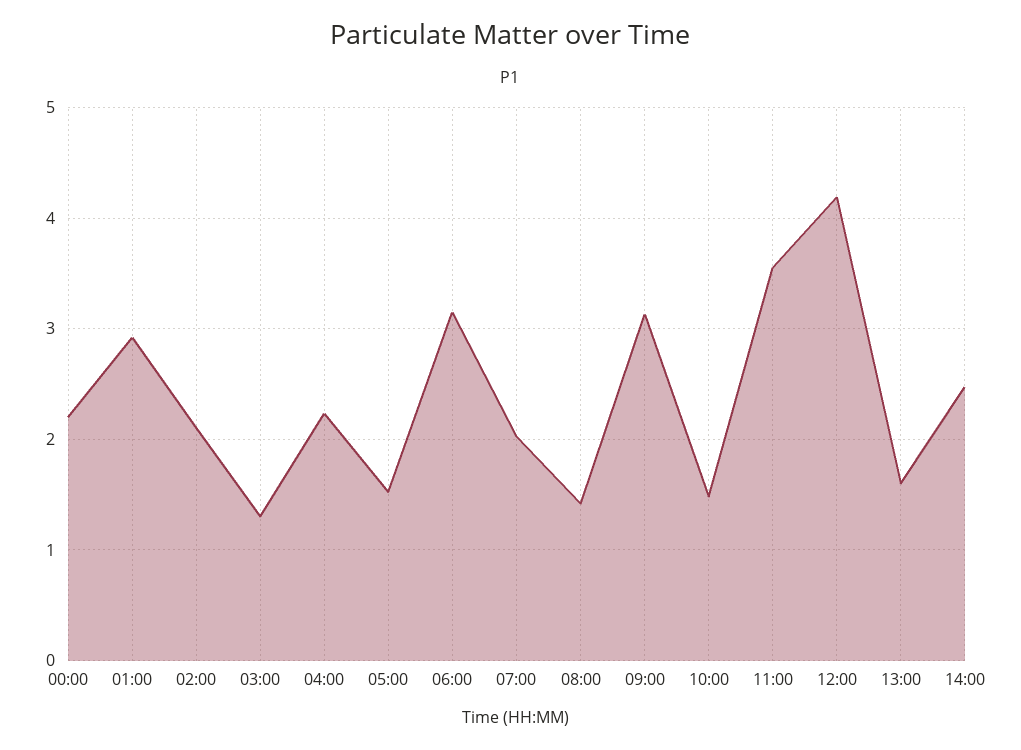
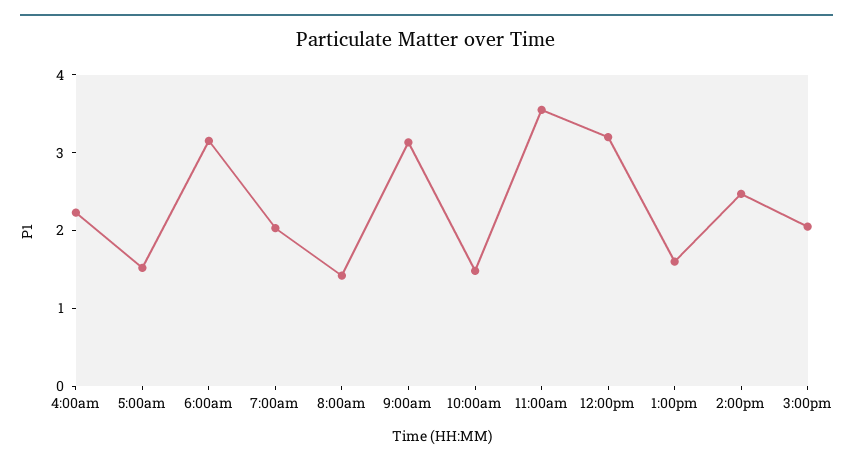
00:00: 2.2 -> none
01:00: 2.9 -> none
02:00: 2.1 -> none
03:00: 1.3 -> none
12:00: 4.2 -> 3.2
3:00pm: none -> 2

